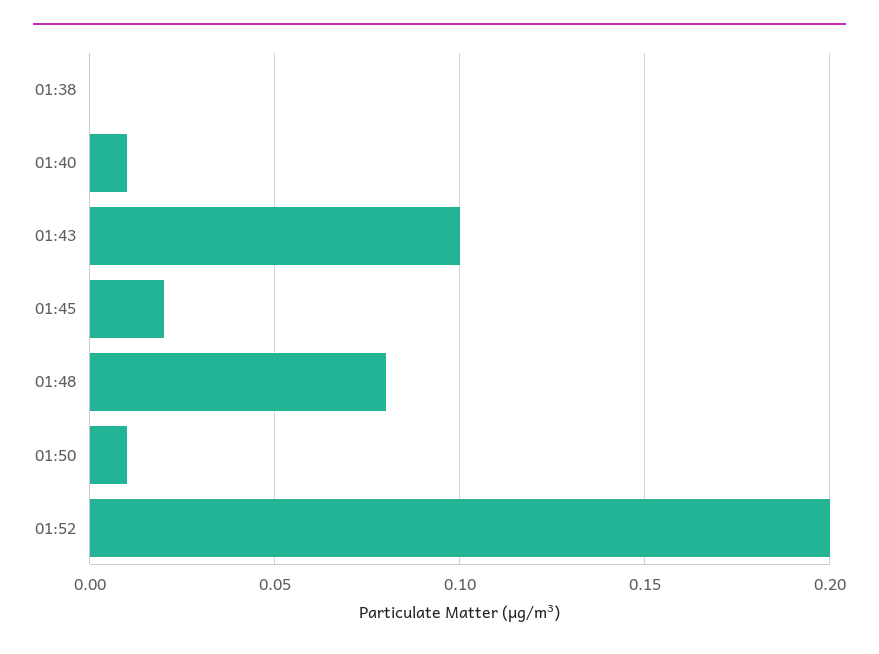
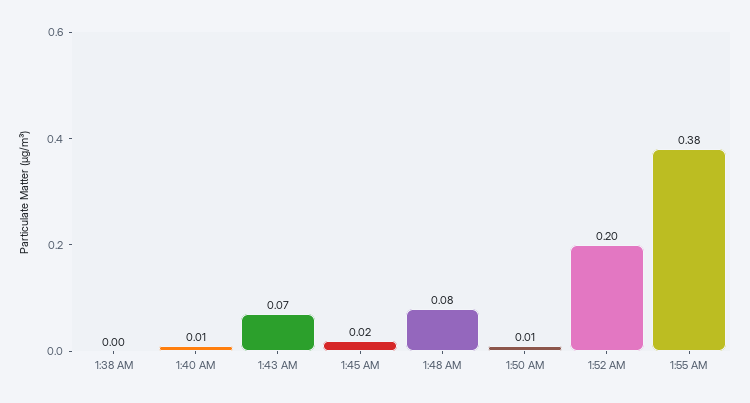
01:43: 0.1 -> 0.07
1:55 AM: none -> 0.38

